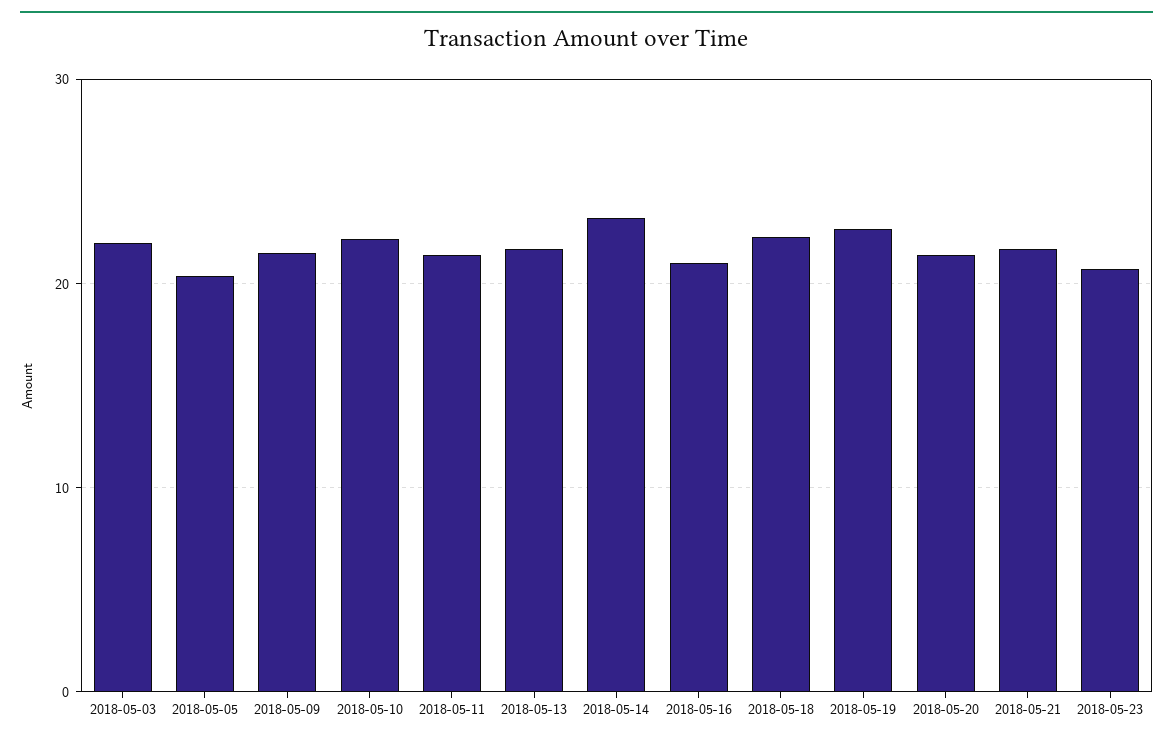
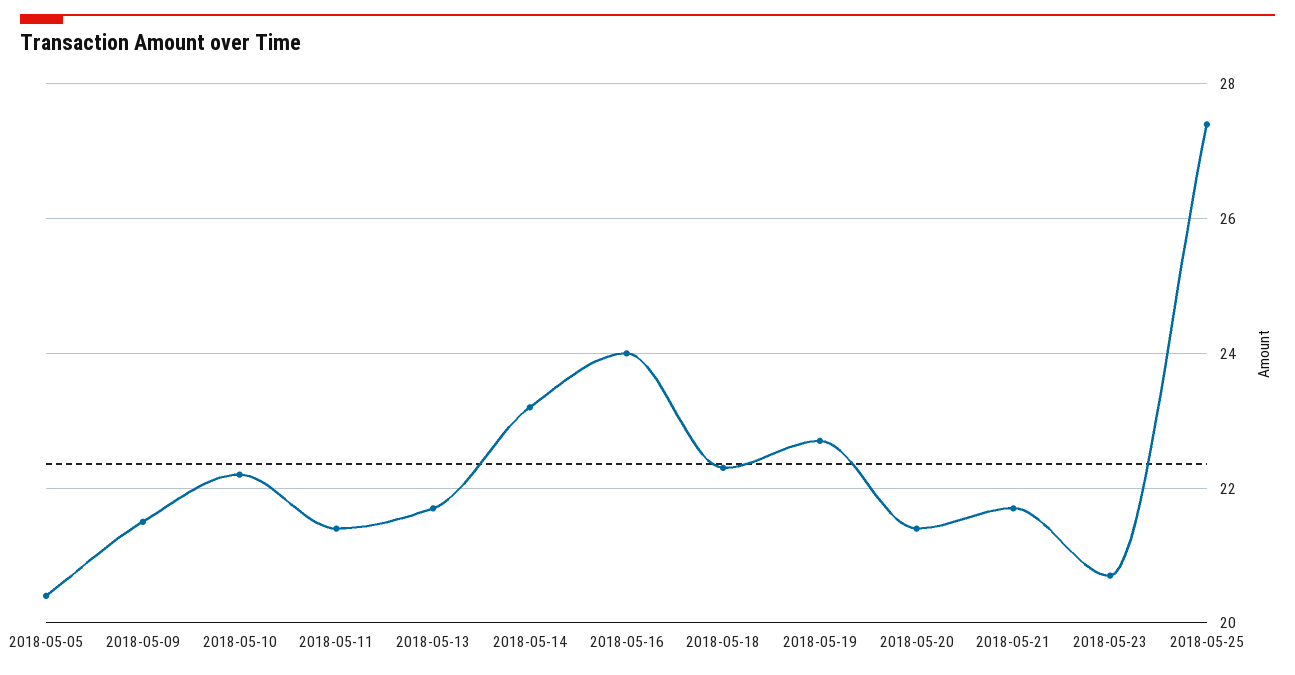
2018-05-03: 22 -> none
2018-05-16: 21 -> 24
2018-05-25: none -> 27.5

